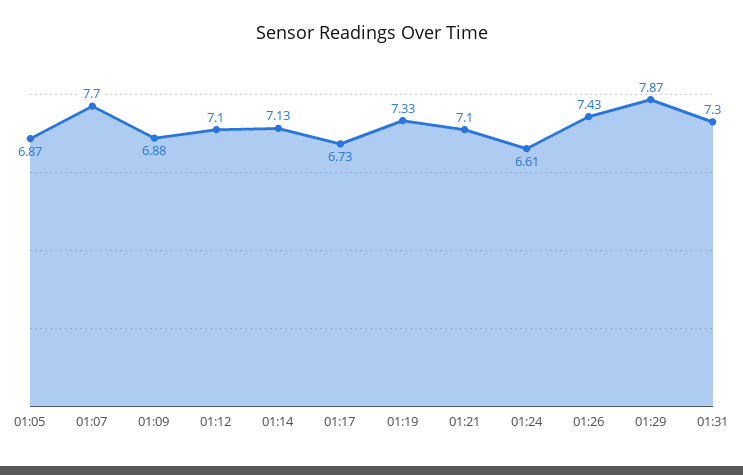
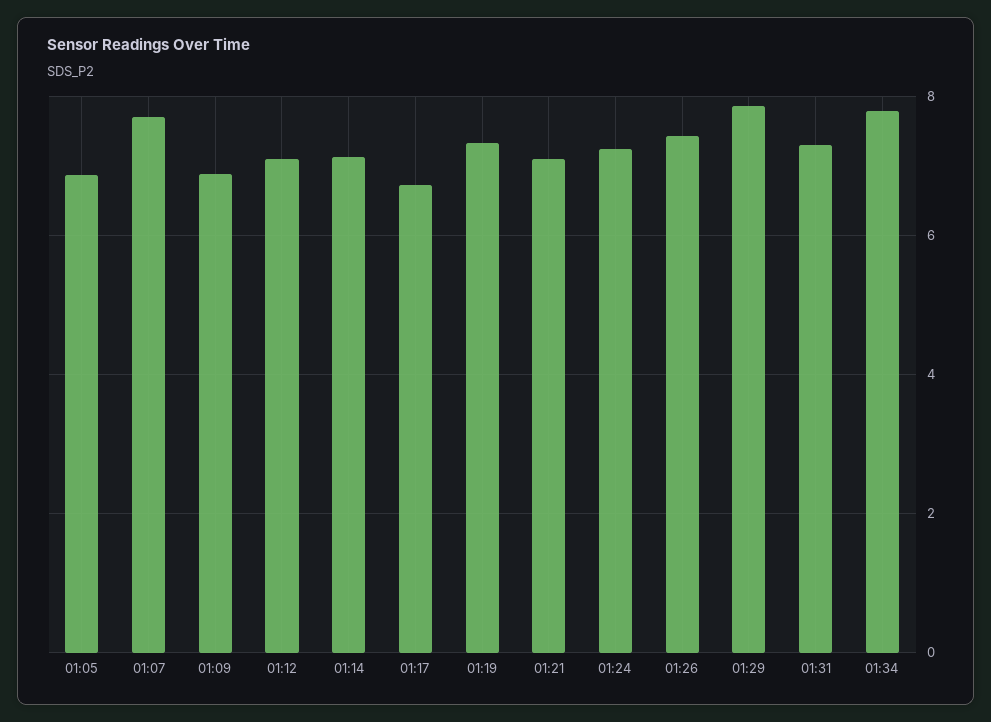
01:24: 6.61 -> 7.2
01:34: none -> 7.8

